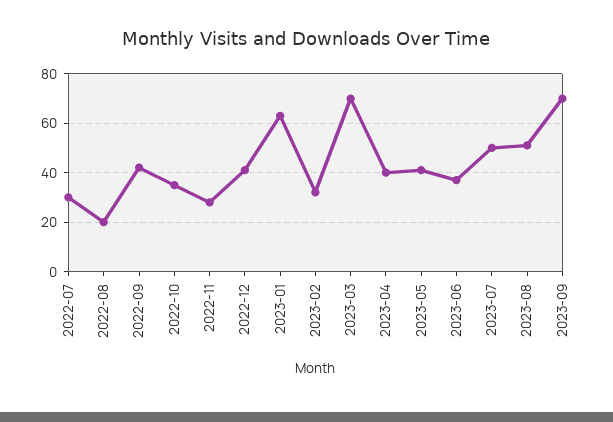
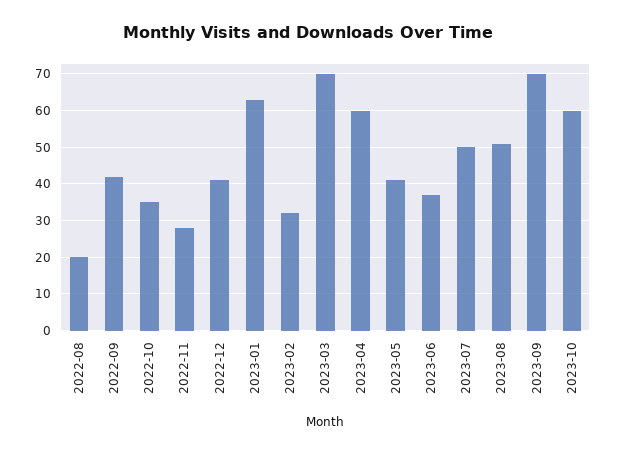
2022-07: 30 -> none
2023-04: 40 -> 60
2023-10: none -> 60

